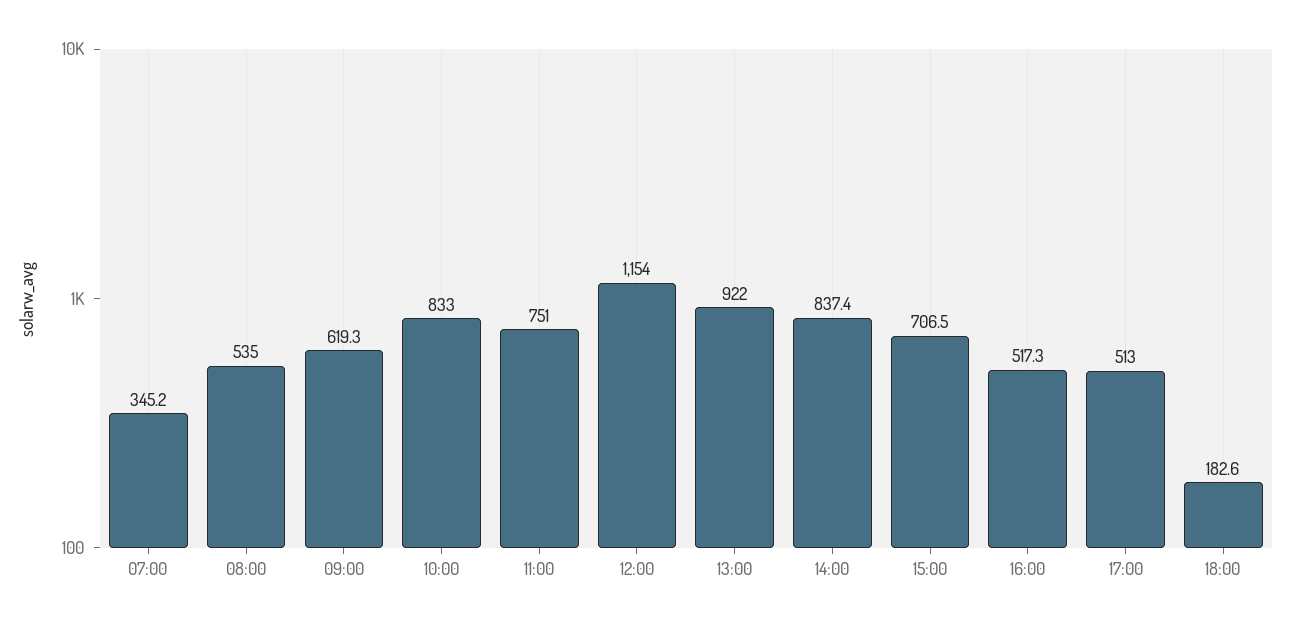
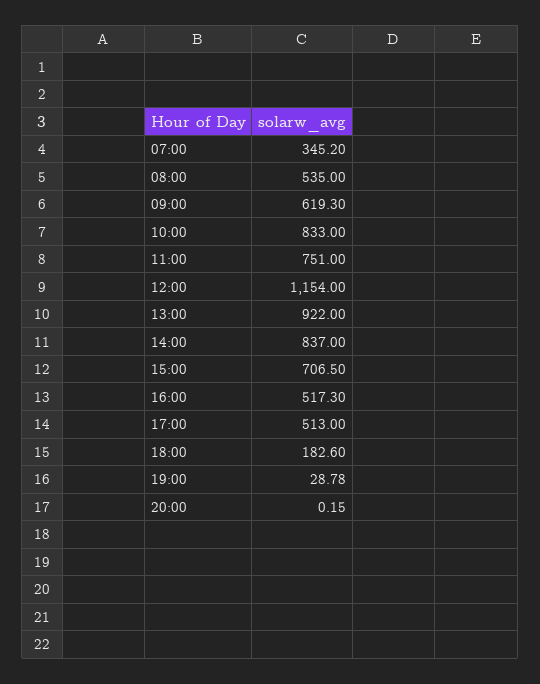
14:00: 837.4 -> 837
19:00: none -> 28.78
20:00: none -> 0.15

